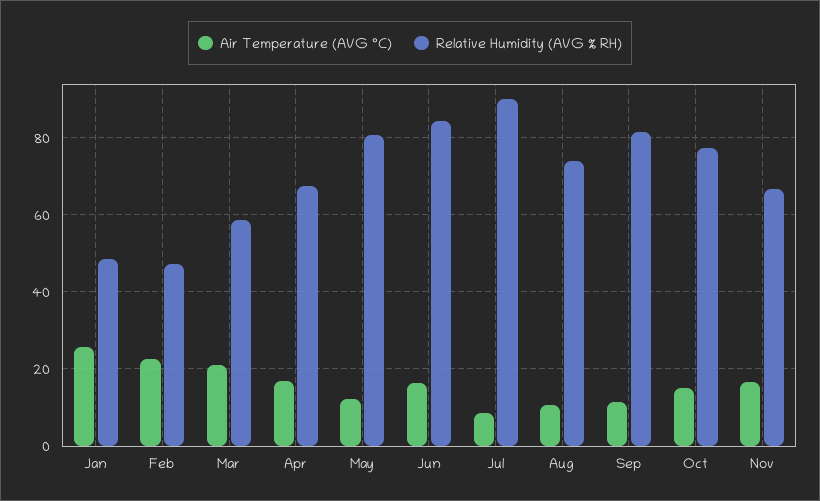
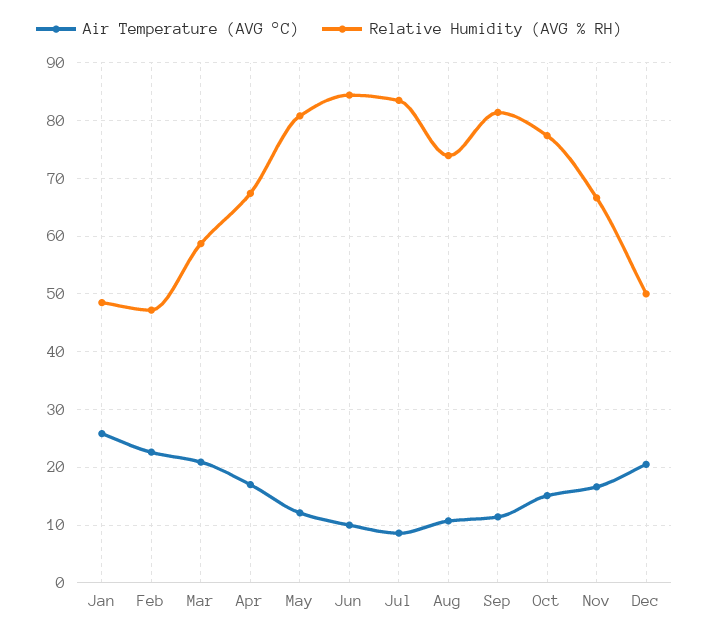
Air Temperature (AVG °C), Jun: 16 -> 10
Relative Humidity (AVG % RH), Jul: 90 -> 84
Air Temperature (AVG °C), Dec: none -> 20
Relative Humidity (AVG % RH), Dec: none -> 50

